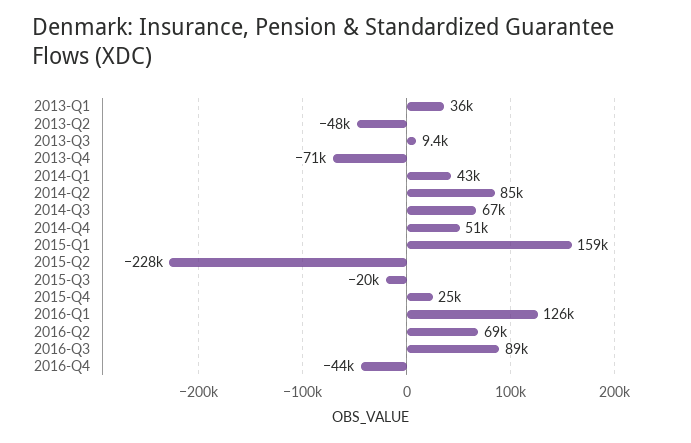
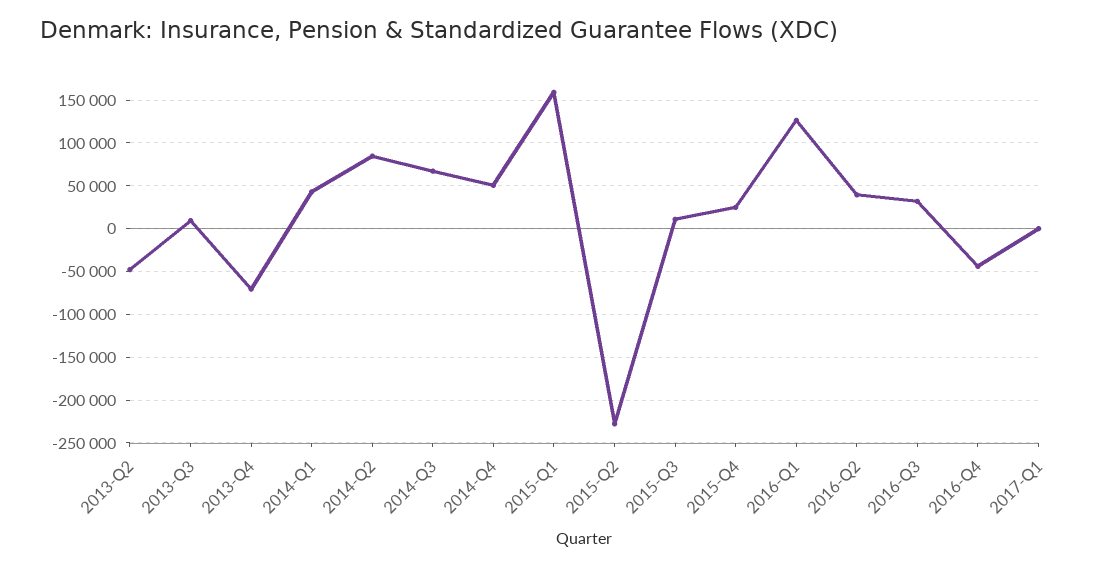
2013-Q1: 36000 -> none
2015-Q3: -20000 -> 10000
2016-Q2: 69000 -> 40000
2016-Q3: 89000 -> 30000
2017-Q1: none -> 0

